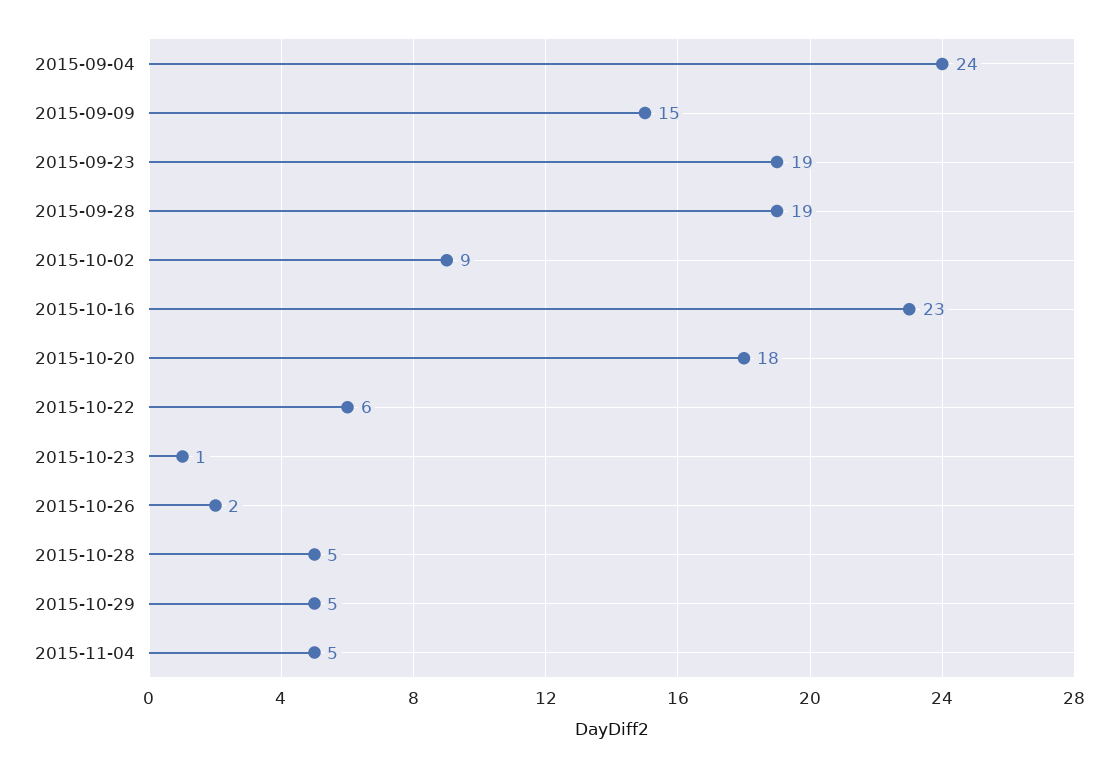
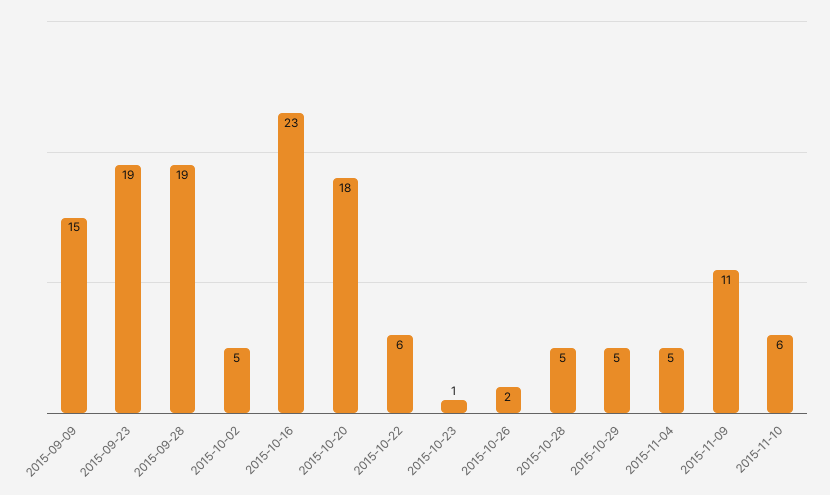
2015-09-04: 24 -> none
2015-10-02: 9 -> 5
2015-11-09: none -> 11
2015-11-10: none -> 6

